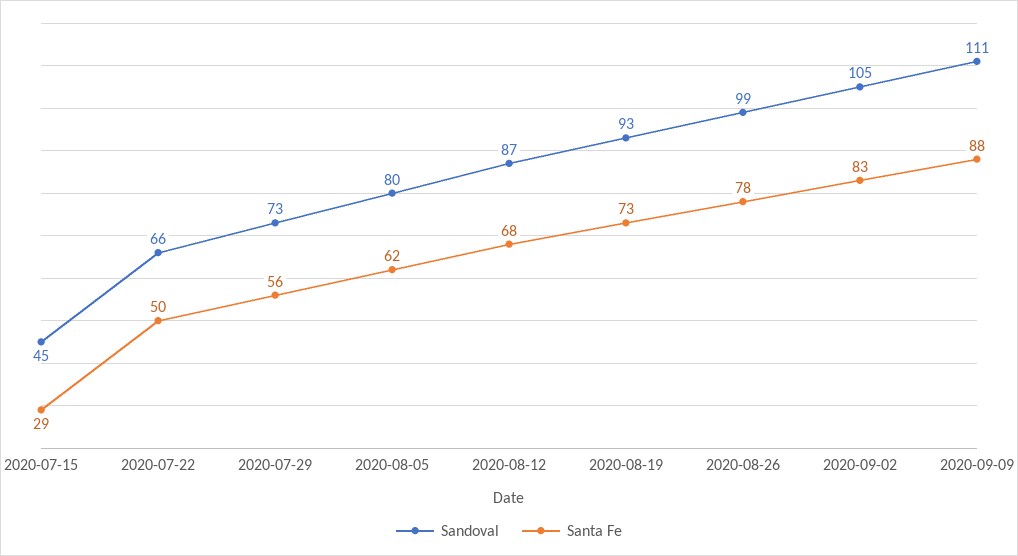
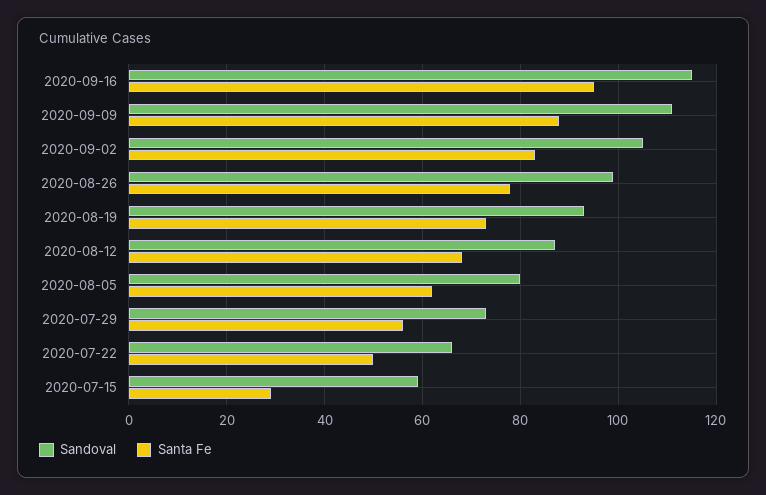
Sandoval, 2020-07-15: 45 -> 60
Sandoval, 2020-09-16: none -> 115
Santa Fe, 2020-09-16: none -> 95

